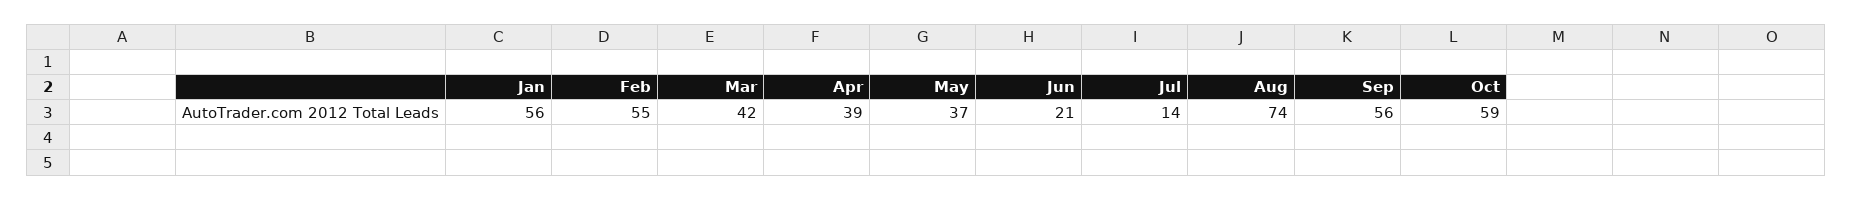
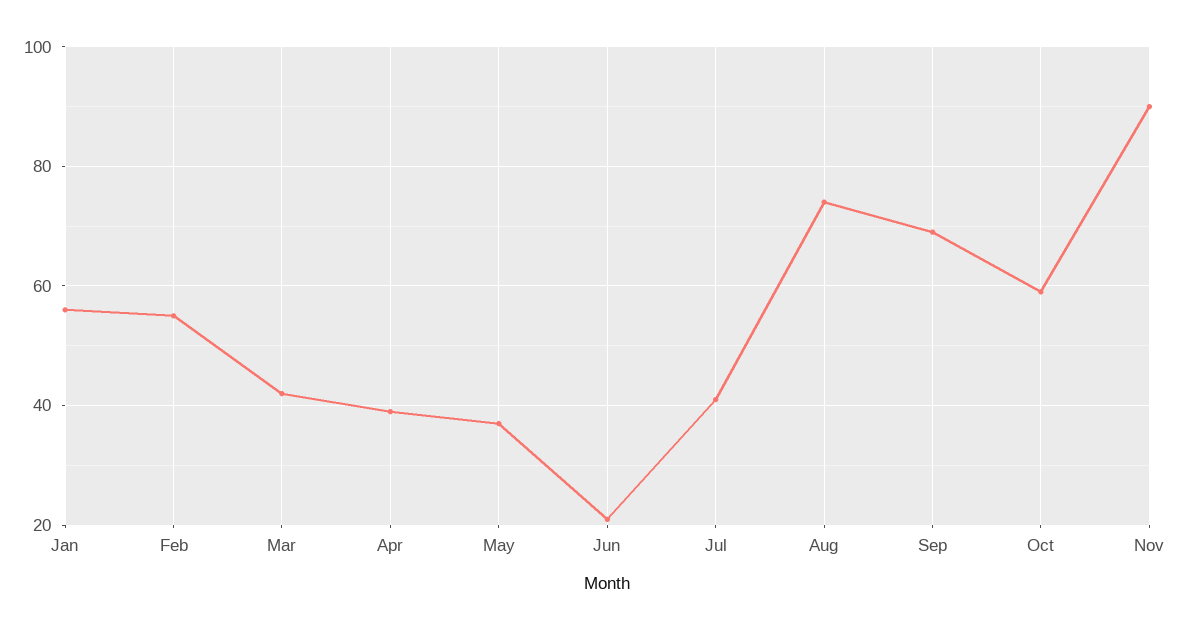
Jul: 14 -> 40
Sep: 56 -> 70
Nov: none -> 90

